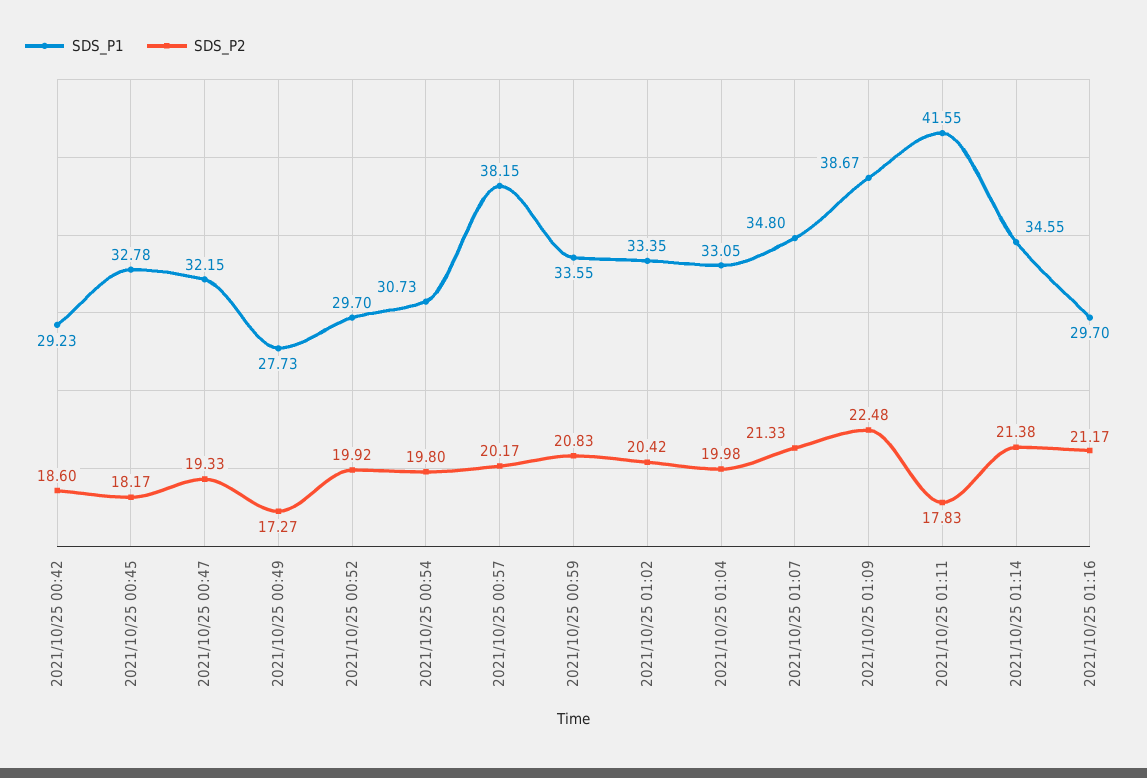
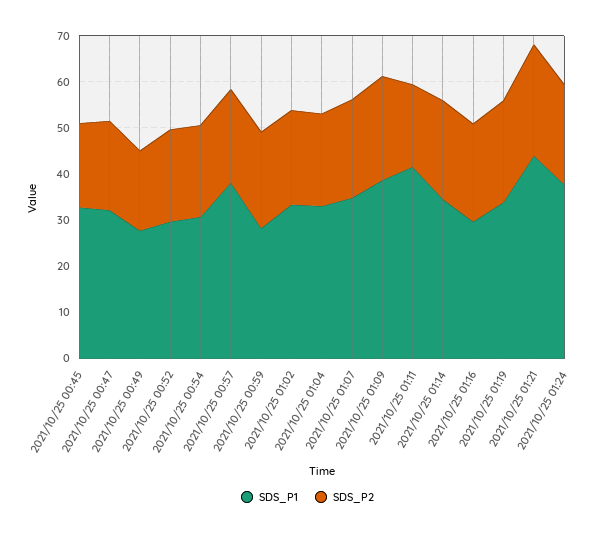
SDS_P1, 2021/10/25 00:42: 29.23 -> none
SDS_P2, 2021/10/25 00:42: 18.6 -> none
SDS_P1, 2021/10/25 00:59: 33.55 -> 28
SDS_P1, 2021/10/25 01:19: none -> 34
SDS_P2, 2021/10/25 01:19: none -> 22
SDS_P1, 2021/10/25 01:21: none -> 44
SDS_P2, 2021/10/25 01:21: none -> 24
SDS_P1, 2021/10/25 01:24: none -> 38
SDS_P2, 2021/10/25 01:24: none -> 22

